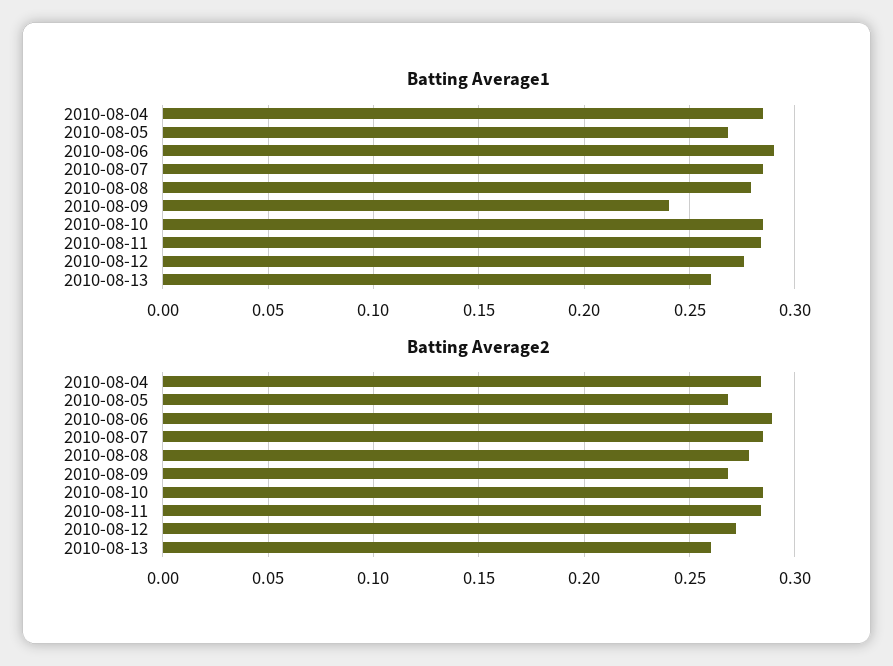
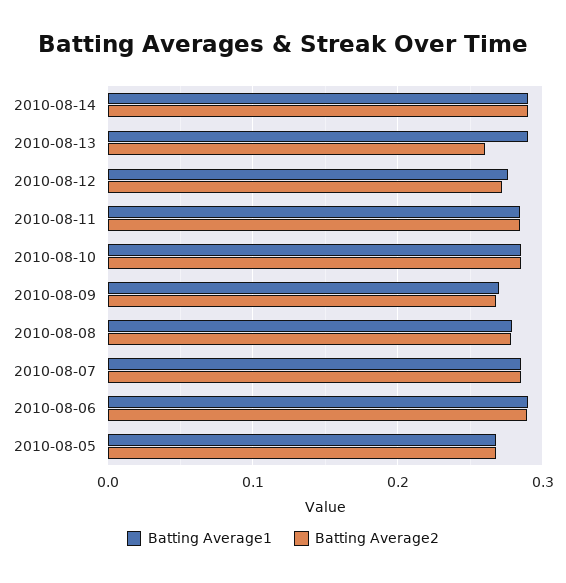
Batting Average1, 2010-08-04: 0.285 -> none
Batting Average1, 2010-08-09: 0.24 -> 0.27
Batting Average1, 2010-08-13: 0.26 -> 0.29
Batting Average2, 2010-08-04: 0.285 -> none
Batting Average1, 2010-08-14: none -> 0.29
Batting Average2, 2010-08-14: none -> 0.29

